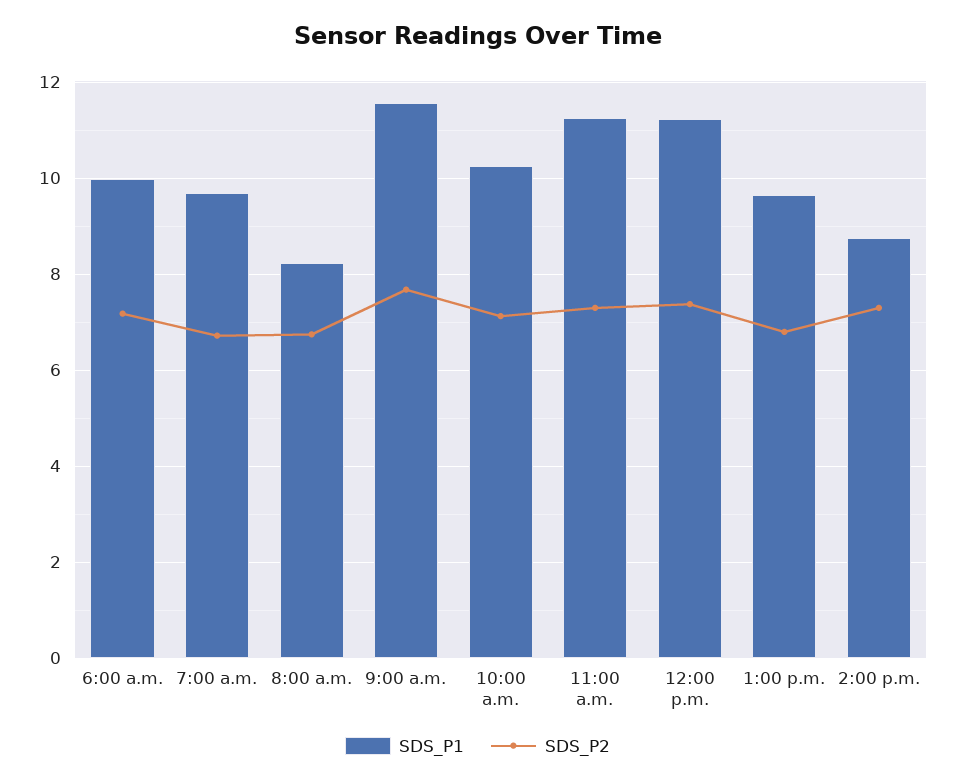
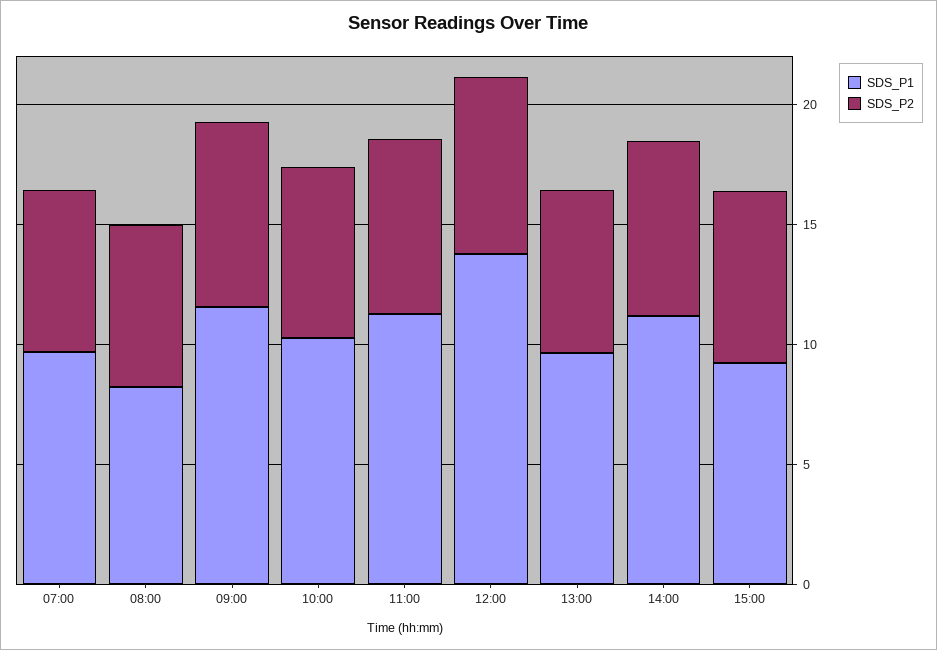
SDS_P1, 6:00 a.m.: 10 -> none
SDS_P2, 6:00 a.m.: 7.2 -> none
SDS_P1, 12:00 p.m.: 11.2 -> 14
SDS_P1, 2:00 p.m.: 8.8 -> 11
SDS_P1, 15:00: none -> 9
SDS_P2, 15:00: none -> 7

